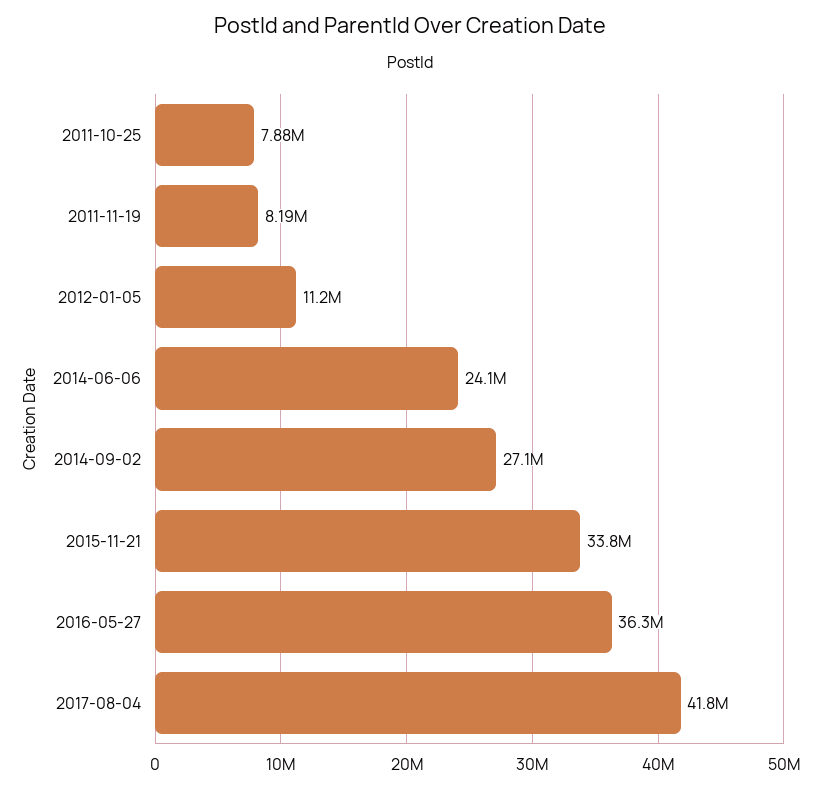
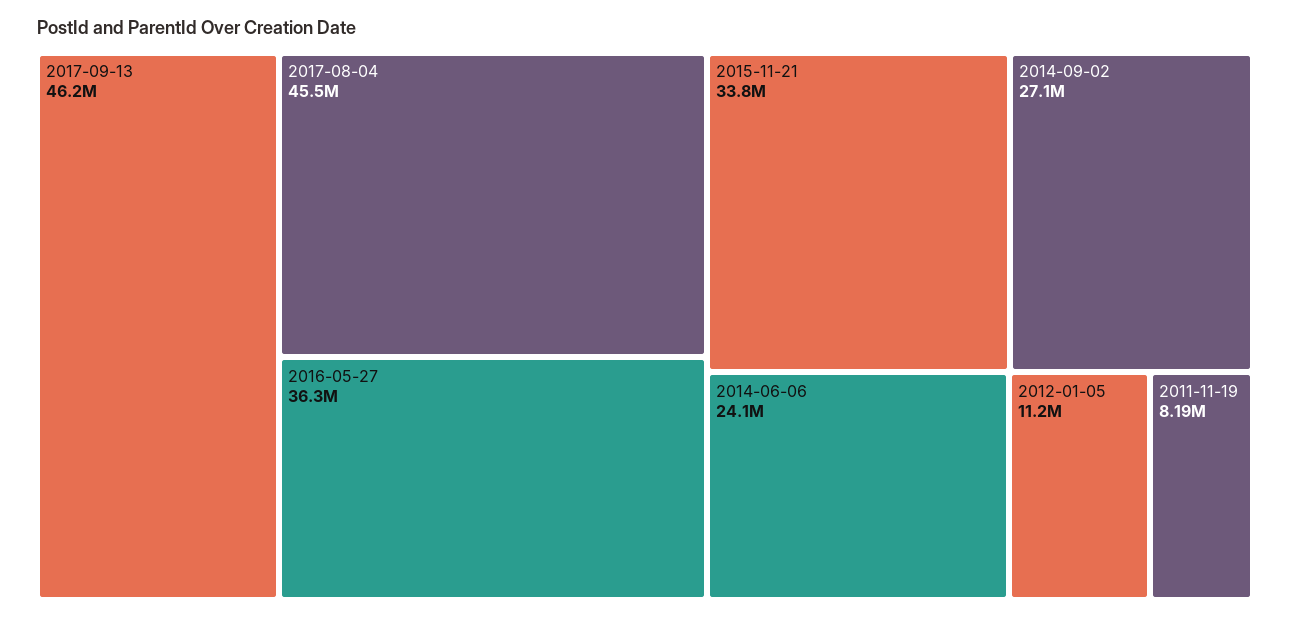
2011-10-25: 7880000 -> none
2017-08-04: 41800000 -> 45500000
2017-09-13: none -> 46200000

